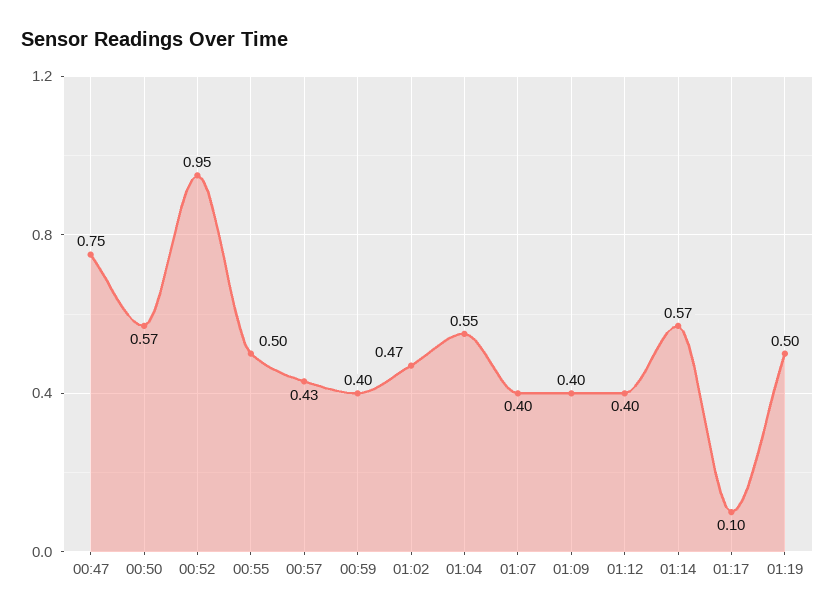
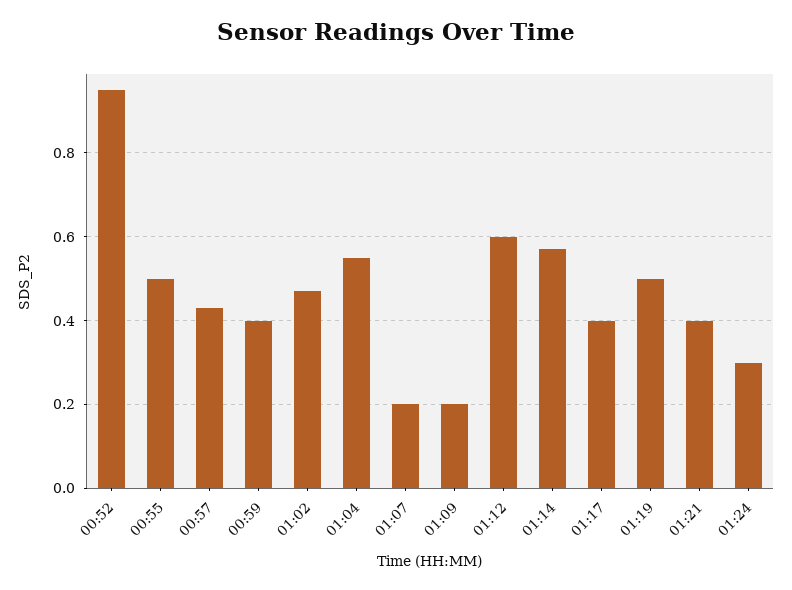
00:47: 0.75 -> none
00:50: 0.57 -> none
01:07: 0.4 -> 0.2
01:09: 0.4 -> 0.2
01:12: 0.4 -> 0.6
01:17: 0.1 -> 0.4
01:21: none -> 0.4
01:24: none -> 0.3

